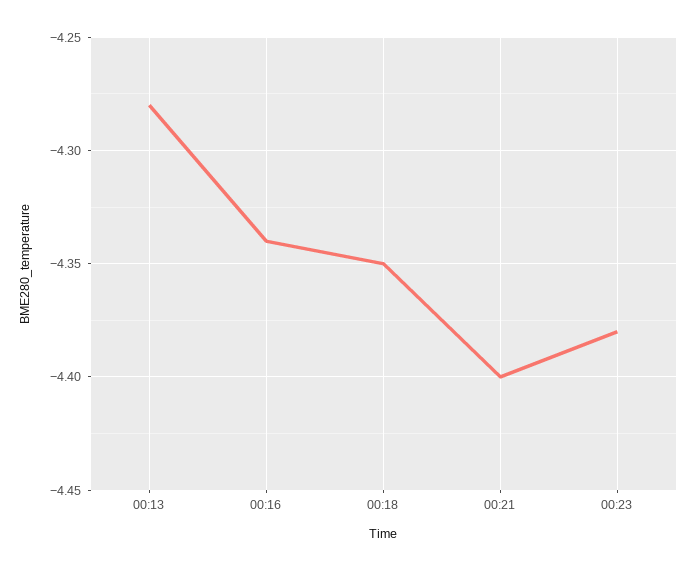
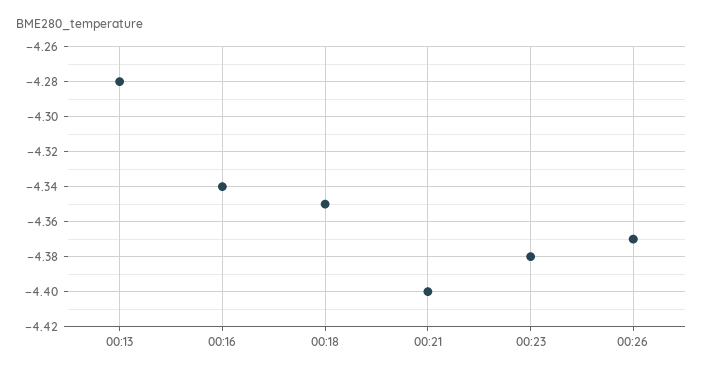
00:26: none -> -4.37

